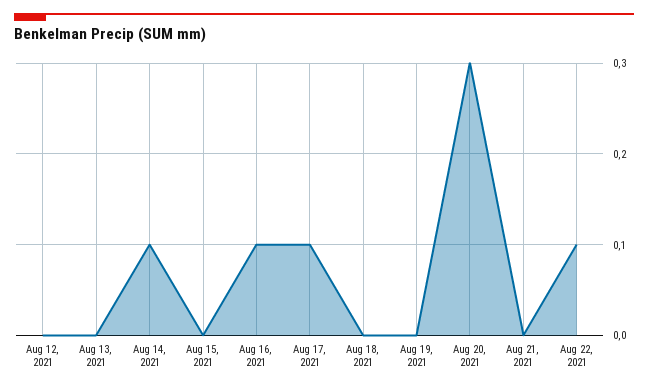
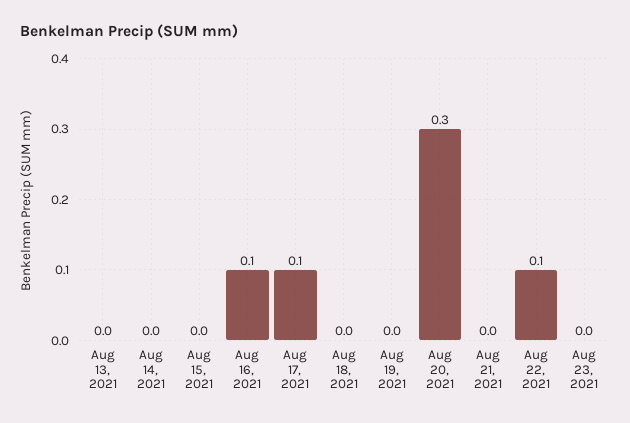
Aug 12, 2021: 0 -> none
Aug 14, 2021: 0.1 -> 0
Aug 23, 2021: none -> 0

